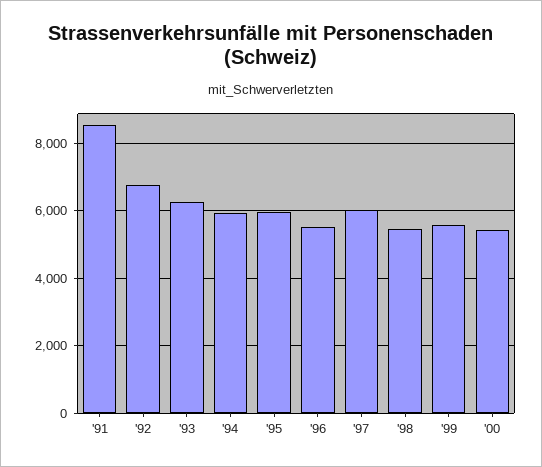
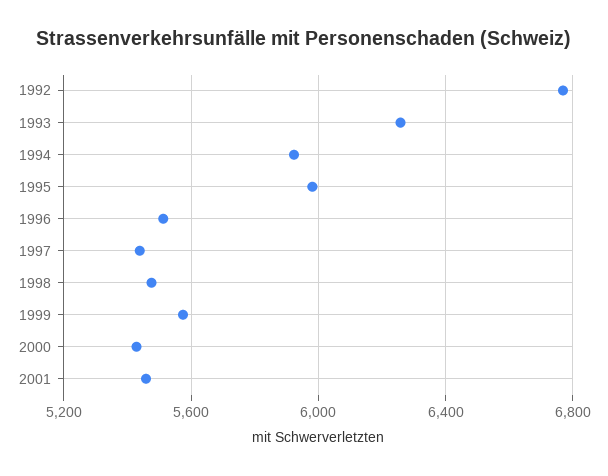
'91: 8600 -> none
'97: 6000 -> 5450
2001: none -> 5450

